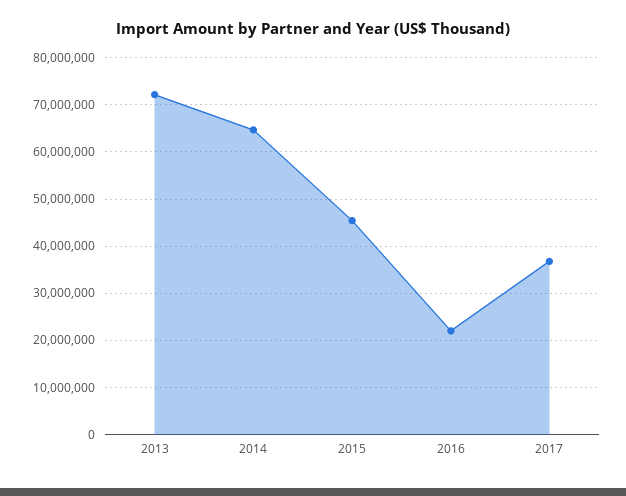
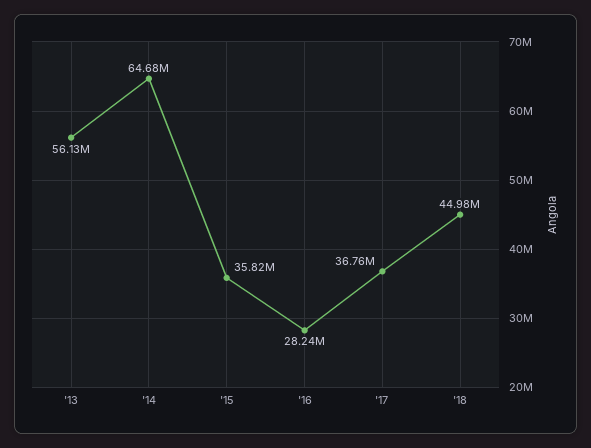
2013: 72000000 -> 56130000
2015: 46000000 -> 35820000
2016: 22000000 -> 28240000
'18: none -> 44980000

